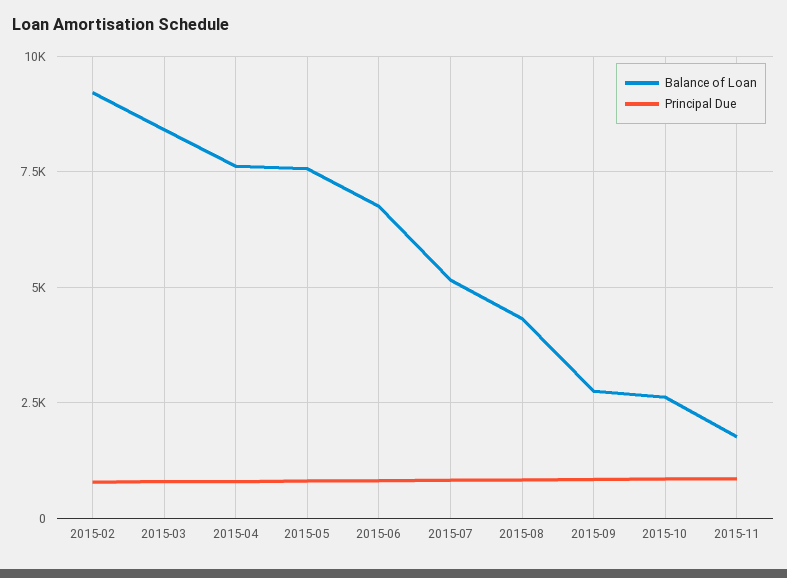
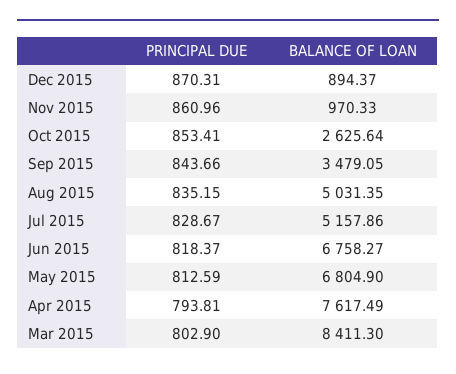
Balance of Loan, 2015-02: 9250 -> none
Principal Due, 2015-02: 750 -> none
Balance of Loan, 2015-05: 7500 -> 6804.9
Balance of Loan, 2015-08: 4250 -> 5031.35
Balance of Loan, 2015-09: 2750 -> 3479.05
Balance of Loan, 2015-11: 1750 -> 970.33
Principal Due, Dec 2015: none -> 870.31
Balance of Loan, Dec 2015: none -> 894.37

